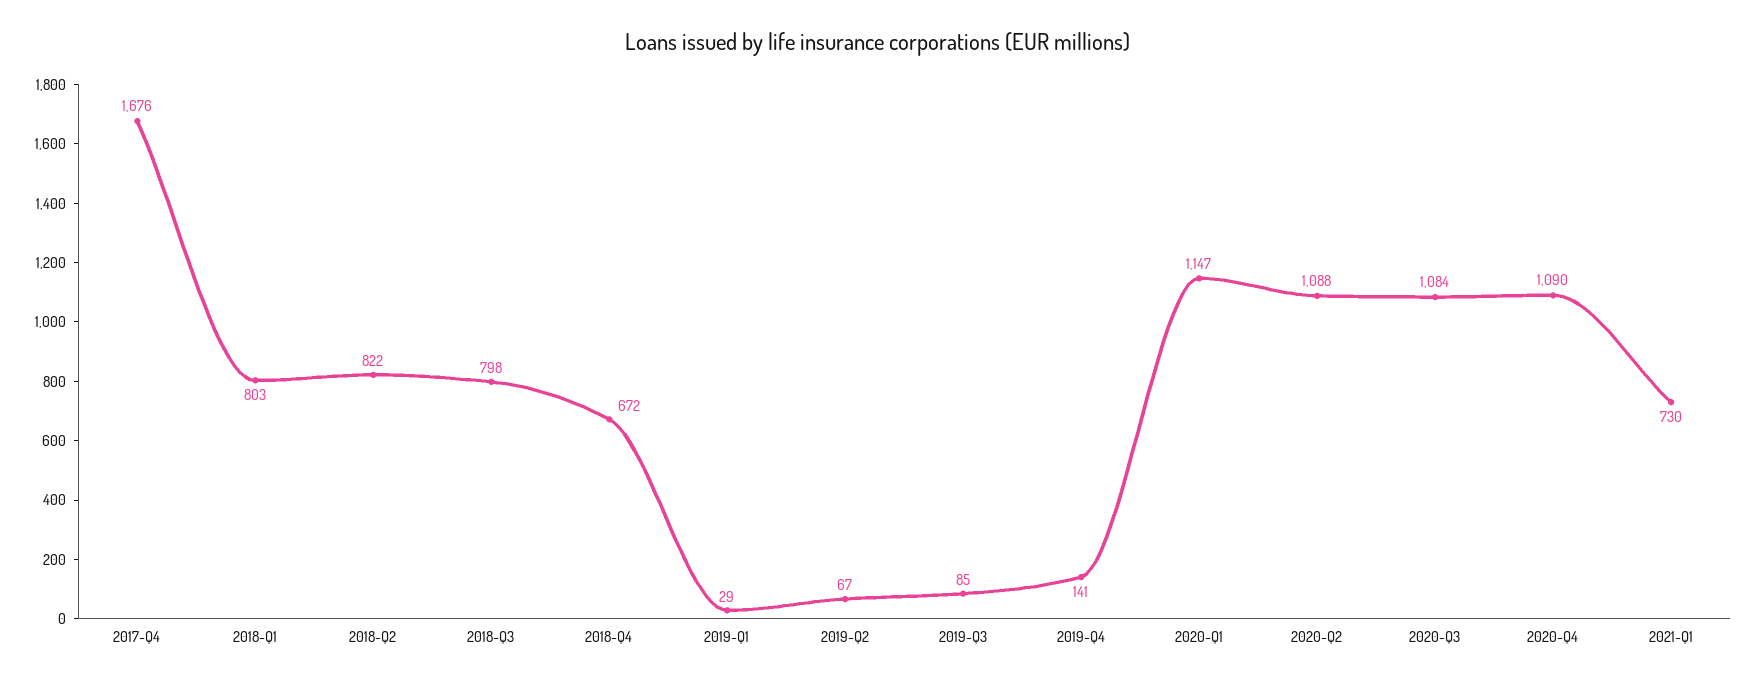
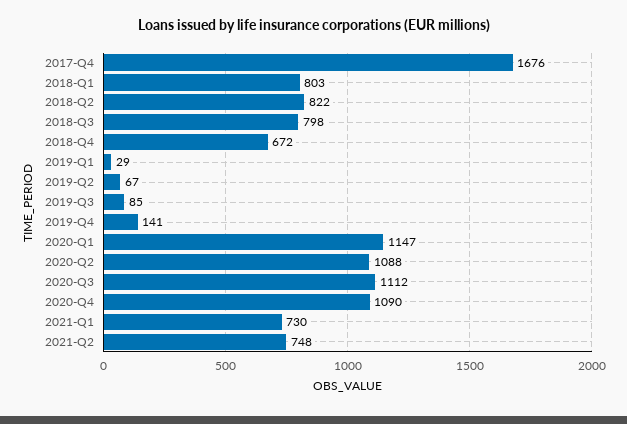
2020-Q3: 1084 -> 1112
2021-Q2: none -> 748

